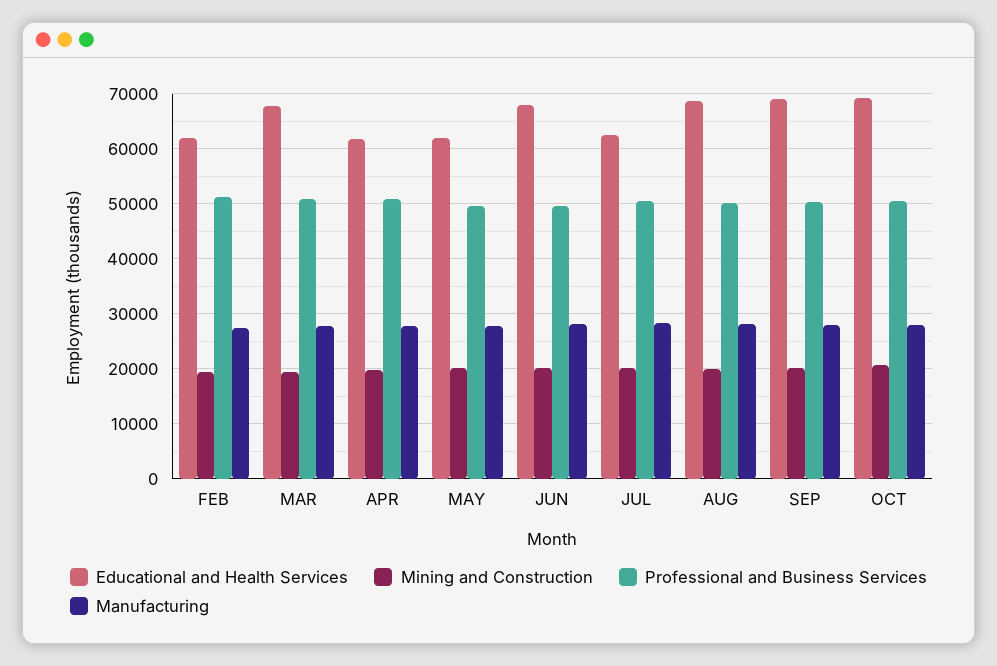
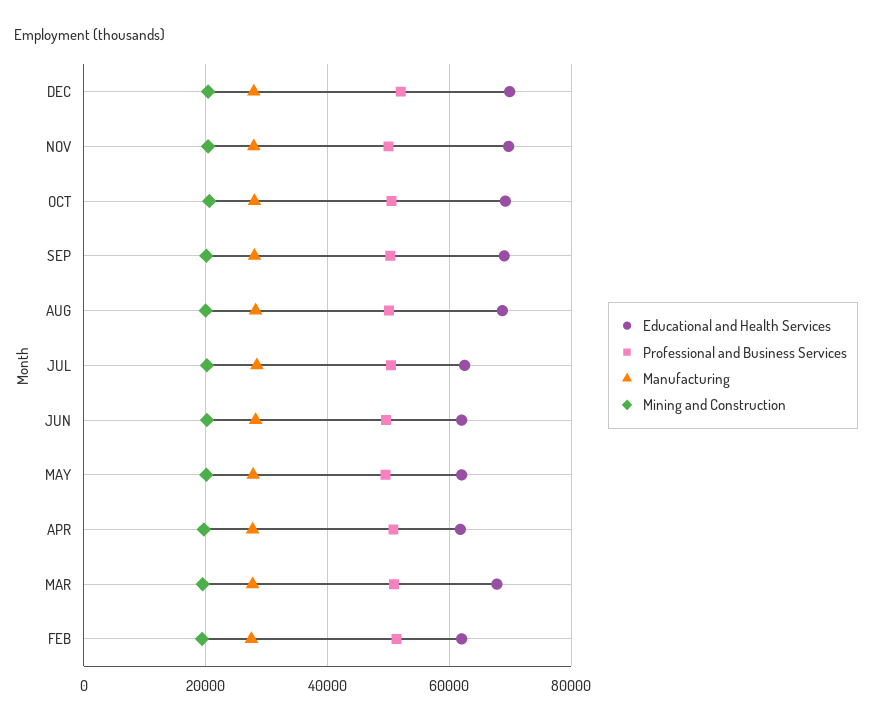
Educational and Health Services, JUN: 68000 -> 62000
Educational and Health Services, DEC: none -> 70000
Professional and Business Services, DEC: none -> 52000
Manufacturing, DEC: none -> 28000
Mining and Construction, DEC: none -> 20000
Educational and Health Services, NOV: none -> 70000
Professional and Business Services, NOV: none -> 50000
Manufacturing, NOV: none -> 28000
Mining and Construction, NOV: none -> 20000

